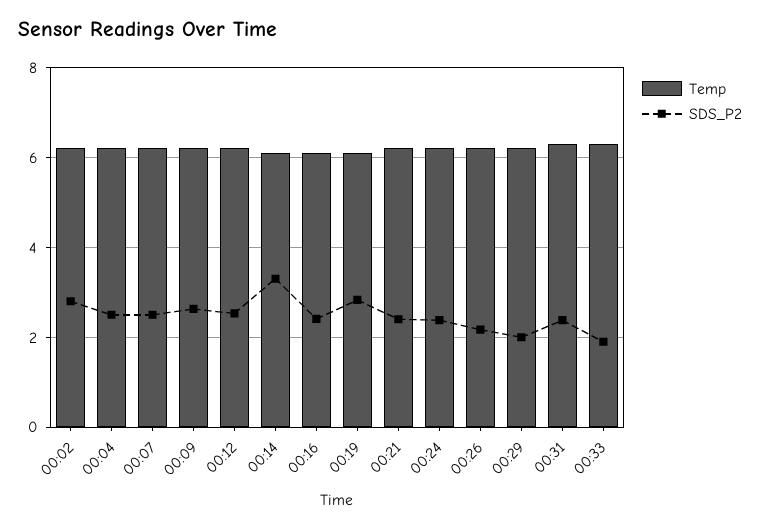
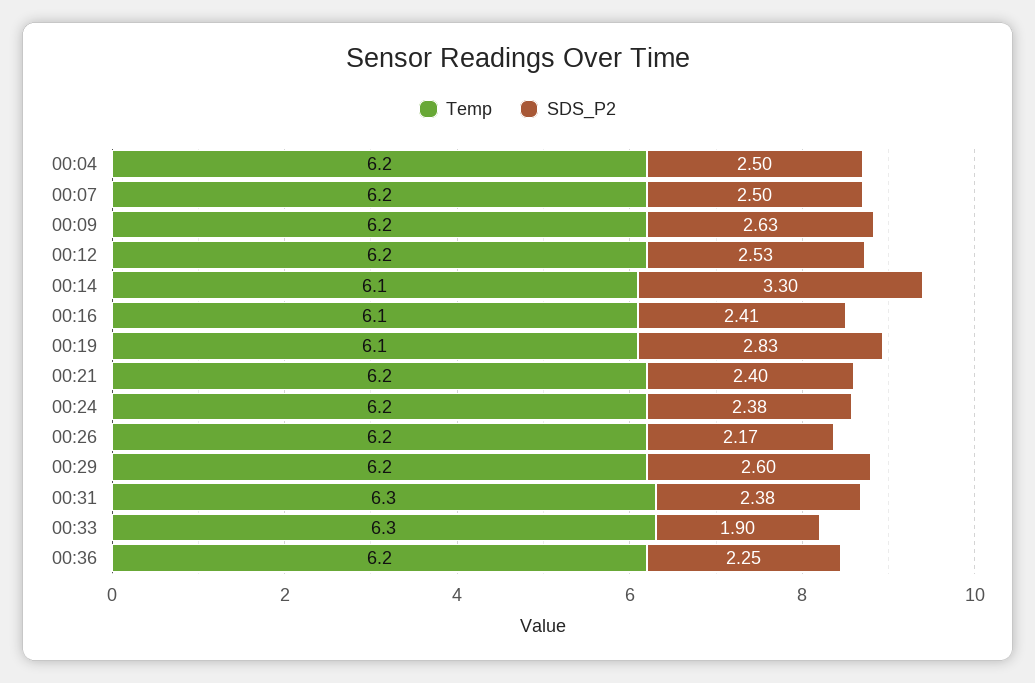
Temp, 00:02: 6.2 -> none
SDS_P2, 00:02: 2.8 -> none
SDS_P2, 00:29: 2 -> 2.6
Temp, 00:36: none -> 6.2
SDS_P2, 00:36: none -> 2.25

